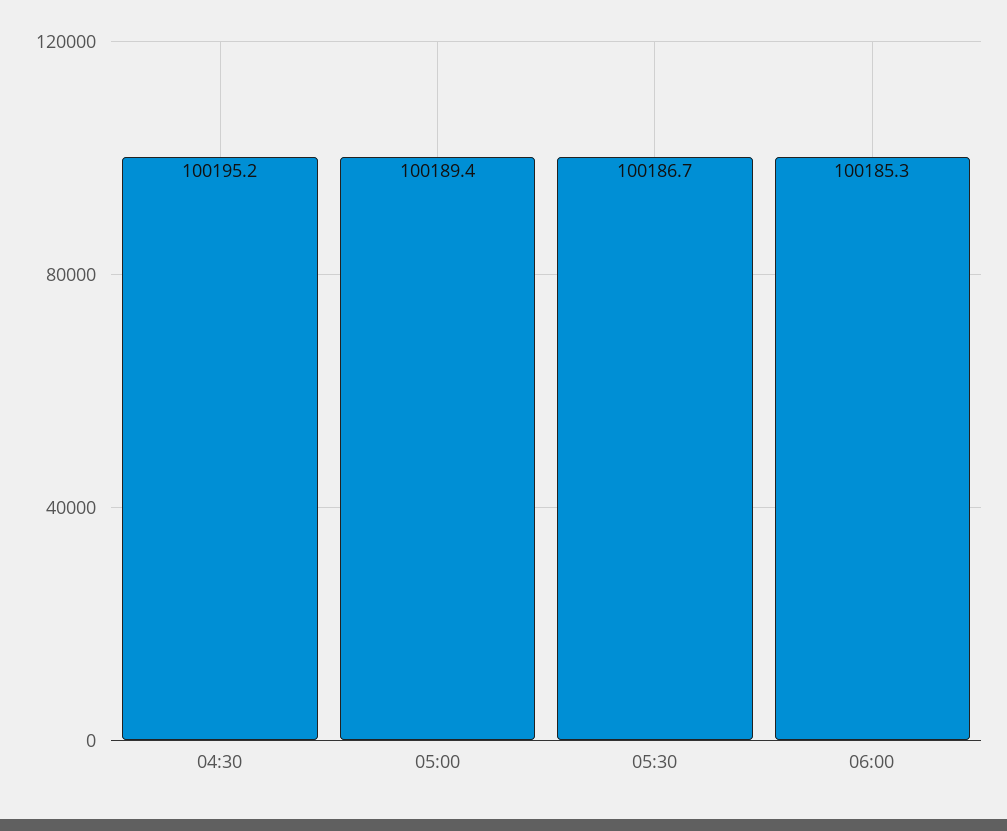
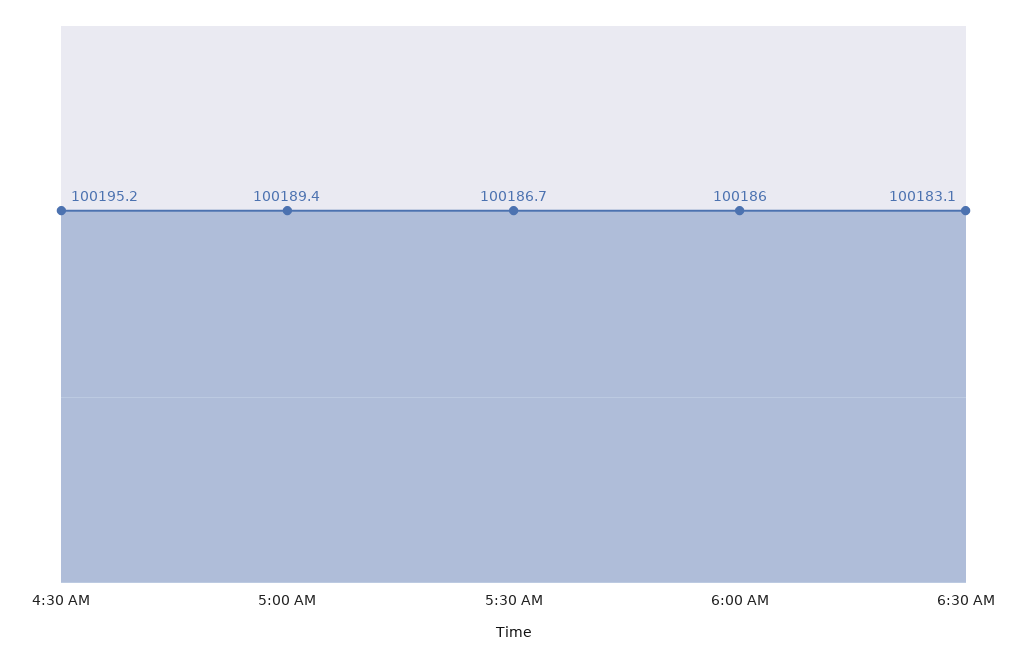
06:00: 100185.3 -> 100186
6:30 AM: none -> 100183.1

